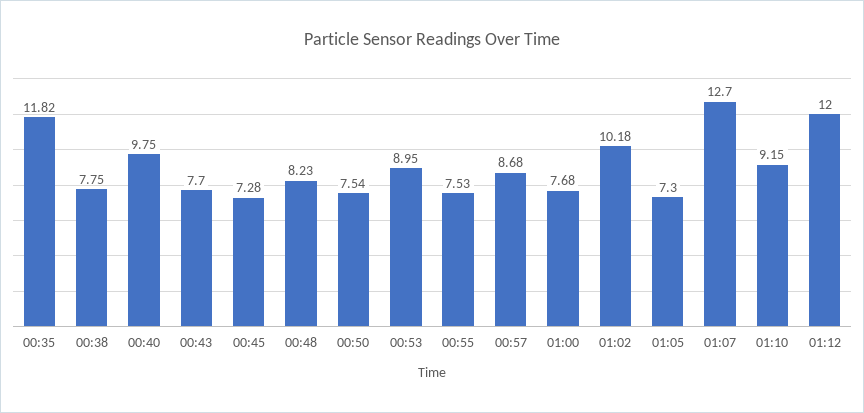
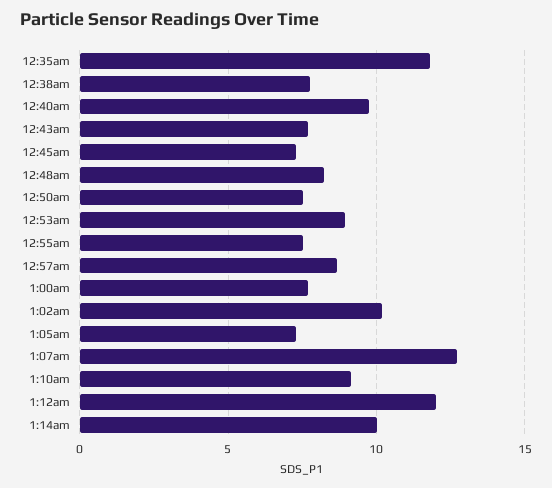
1:14am: none -> 10

